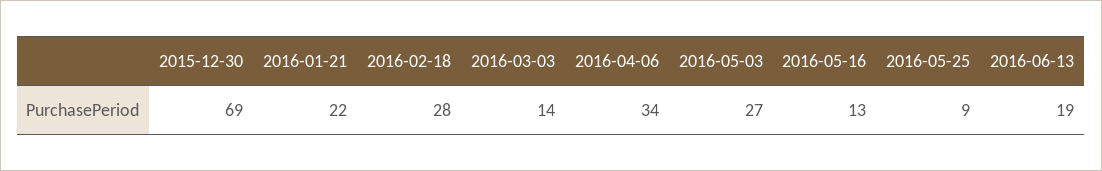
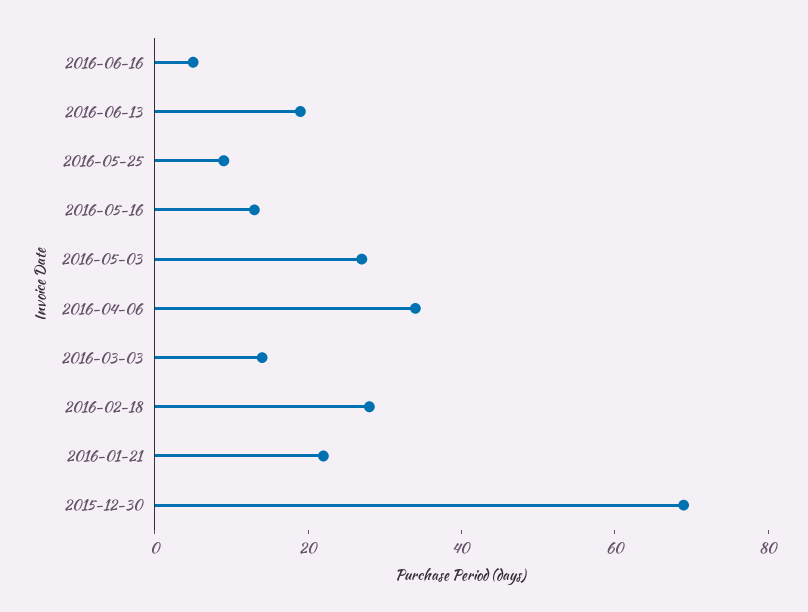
2016-06-16: none -> 5

